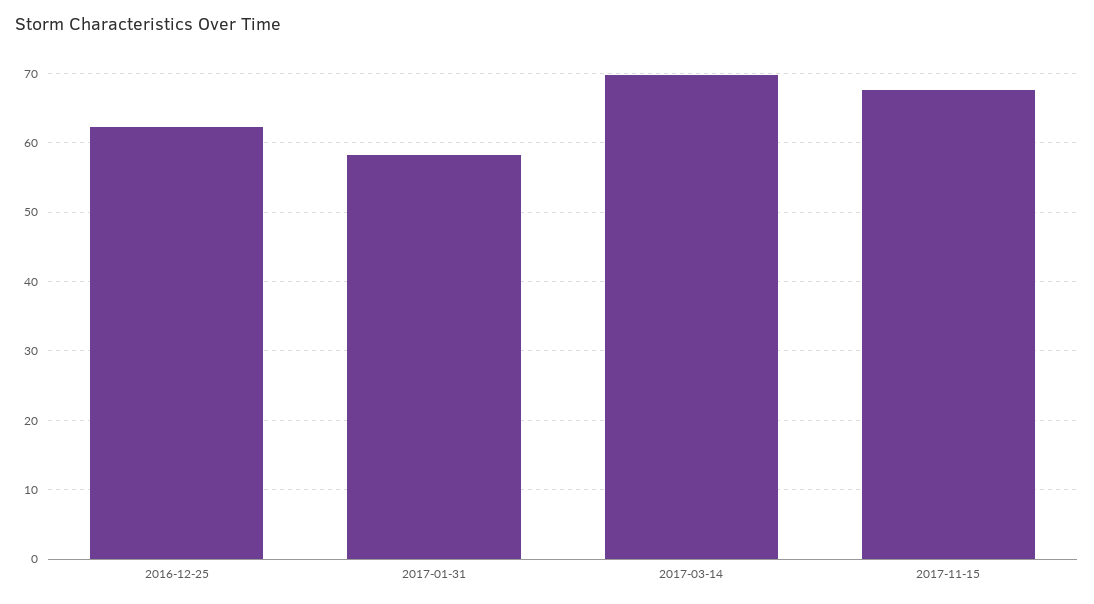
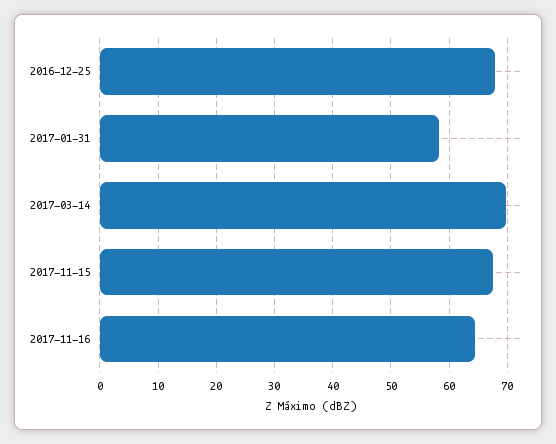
2016-12-25: 62 -> 68
2017-11-16: none -> 64

